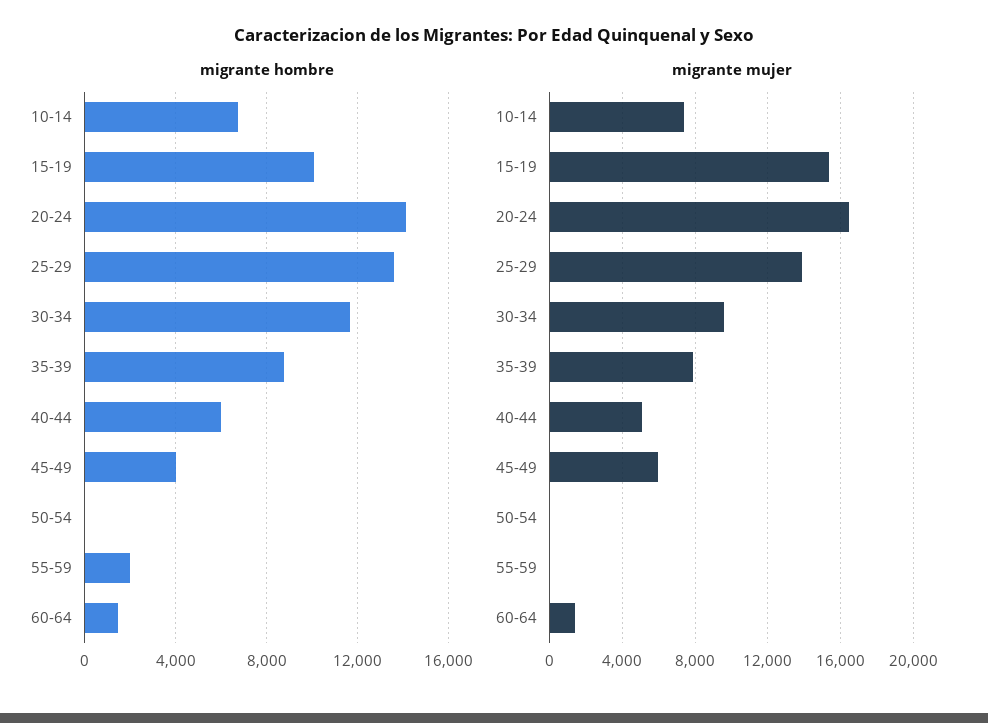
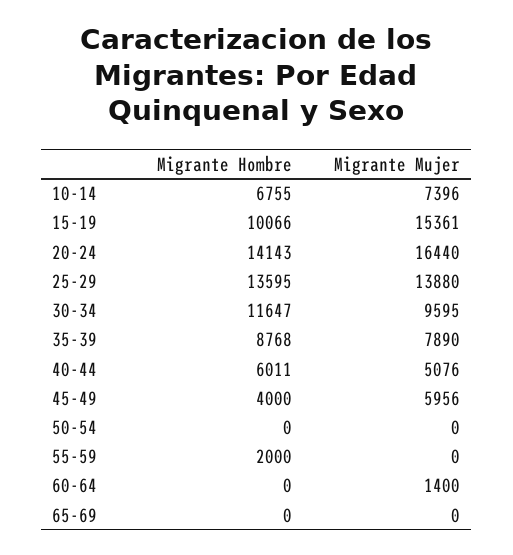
migrante hombre, 60-64: 1500 -> 0
migrante hombre, 65-69: none -> 0
migrante mujer, 65-69: none -> 0

